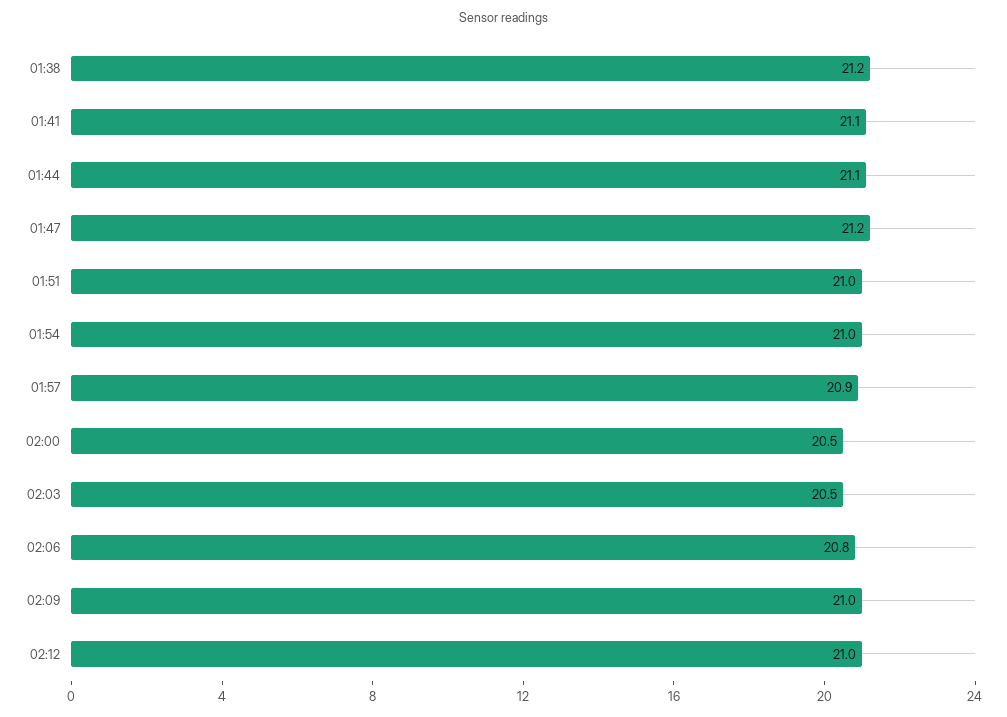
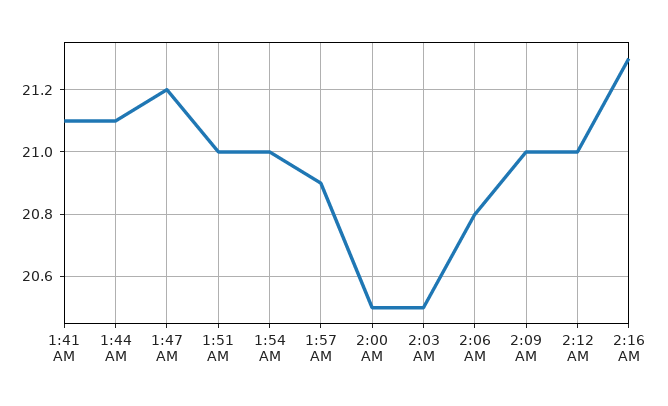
01:38: 21.2 -> none
2:16 AM: none -> 21.3

